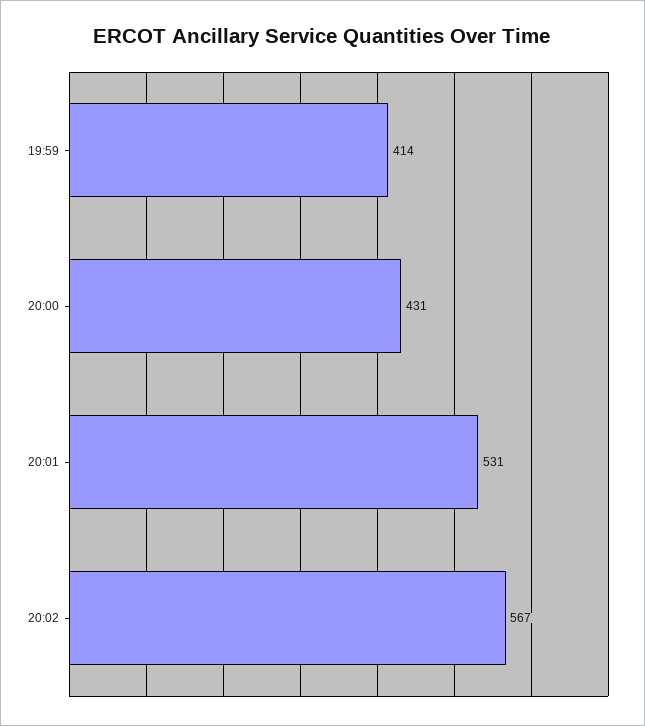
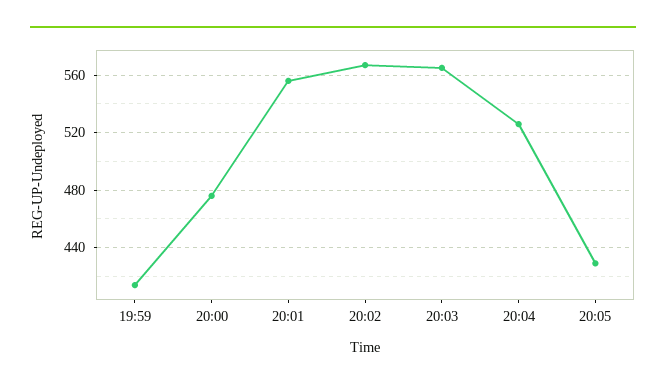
20:00: 431 -> 475
20:01: 531 -> 555
20:03: none -> 565
20:04: none -> 525
20:05: none -> 430

